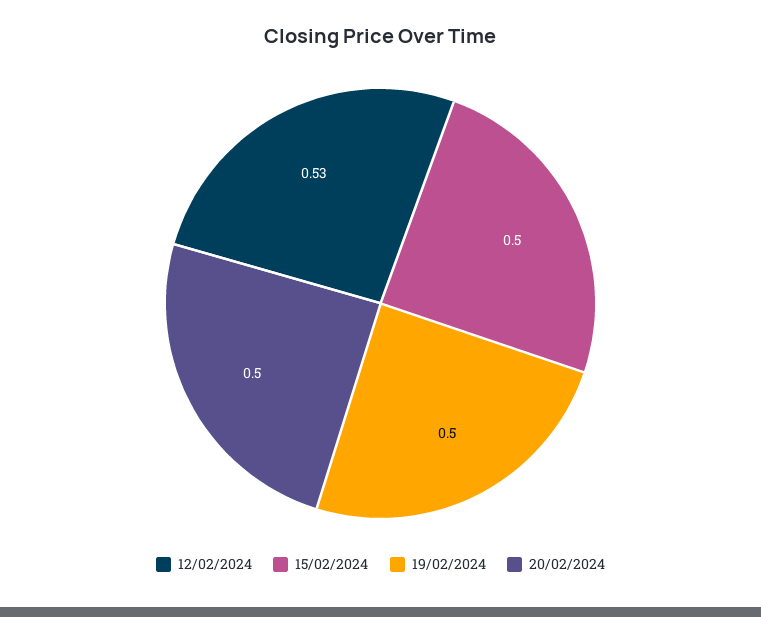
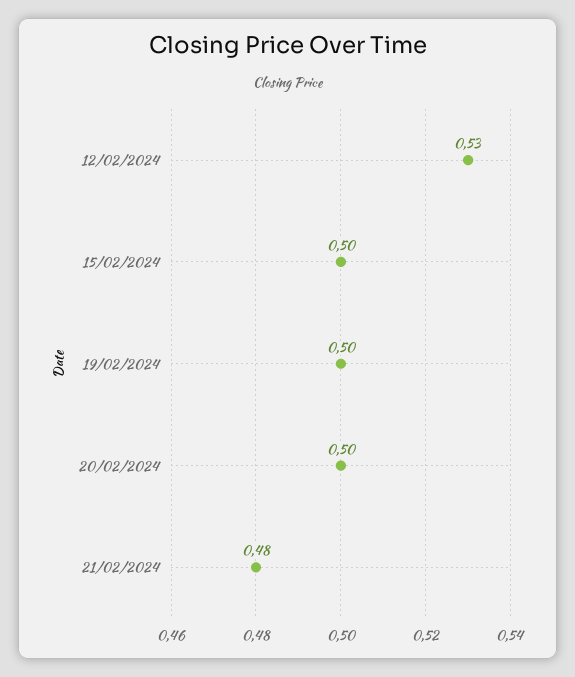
21/02/2024: none -> 0.48

